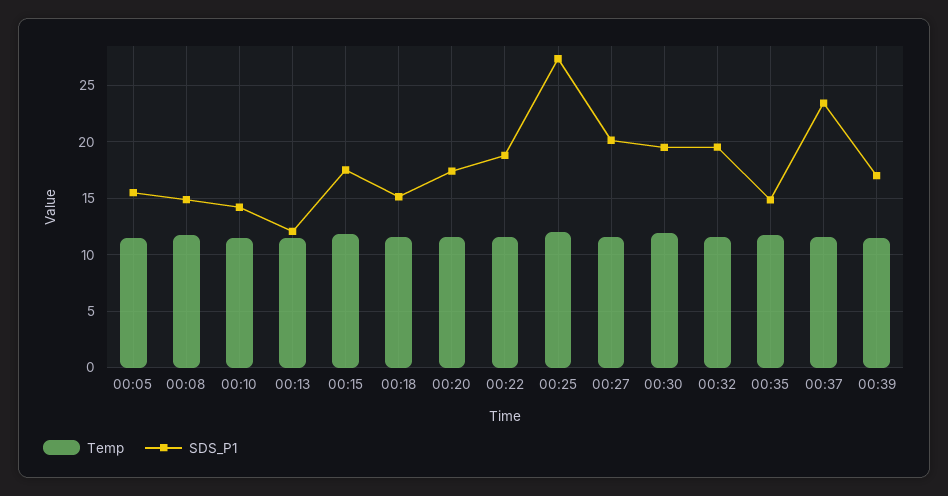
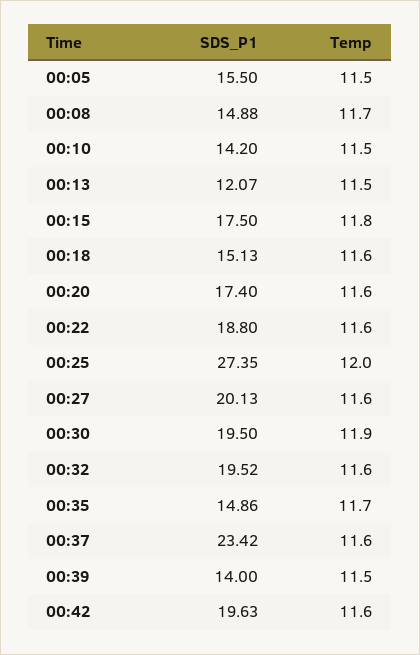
SDS_P1, 00:39: 17 -> 14
SDS_P1, 00:42: none -> 19.63
Temp, 00:42: none -> 11.6

